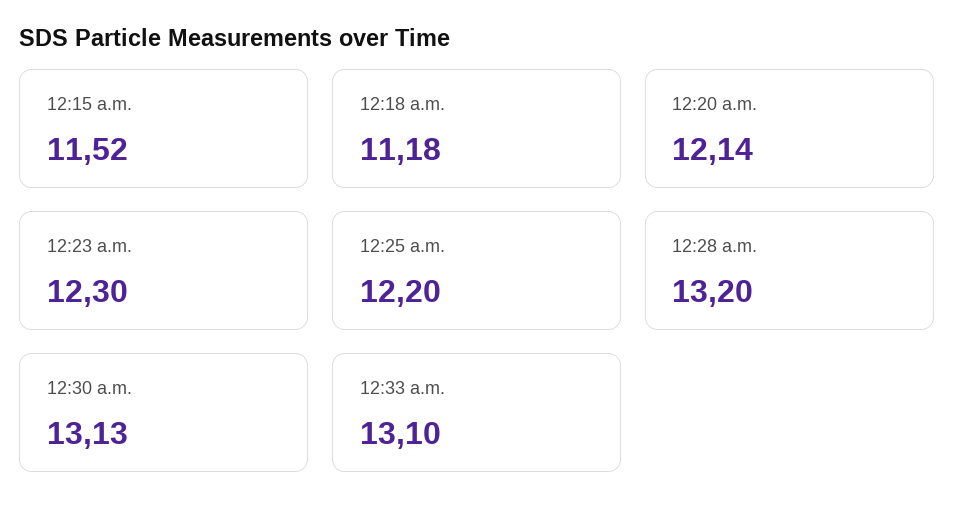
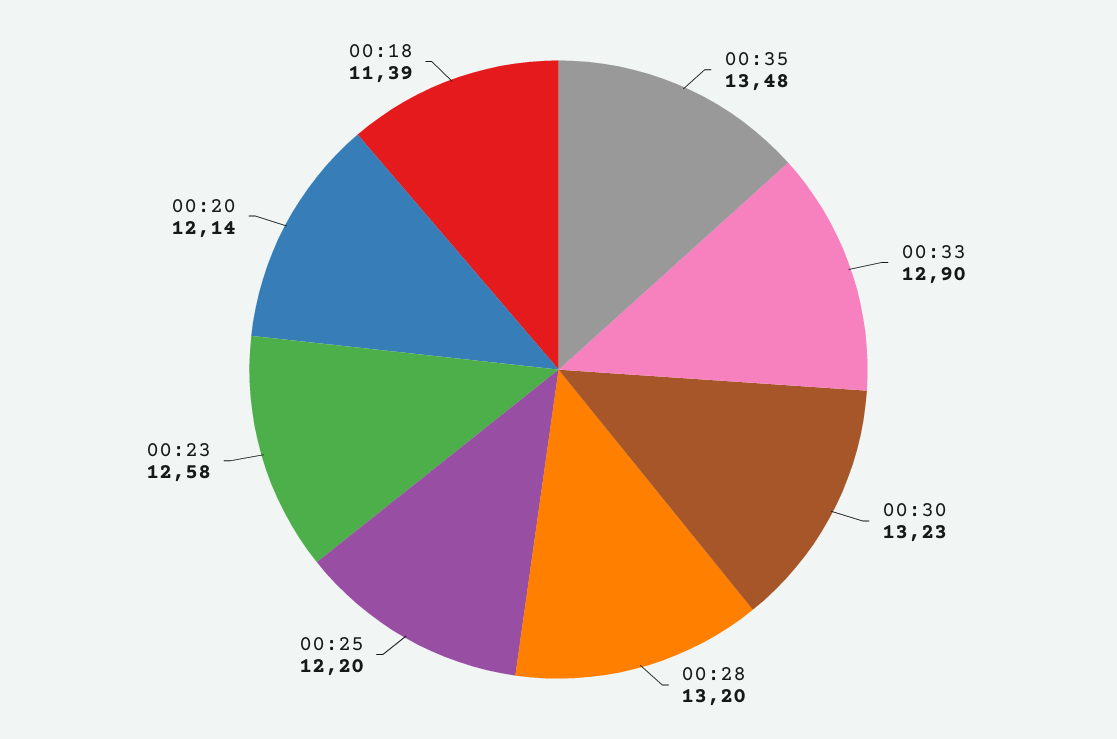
12:15 a.m.: 11.52 -> none
12:18 a.m.: 11.18 -> 11.39
12:23 a.m.: 12.3 -> 12.58
12:30 a.m.: 13.13 -> 13.23
12:33 a.m.: 13.1 -> 12.9
00:35: none -> 13.48

